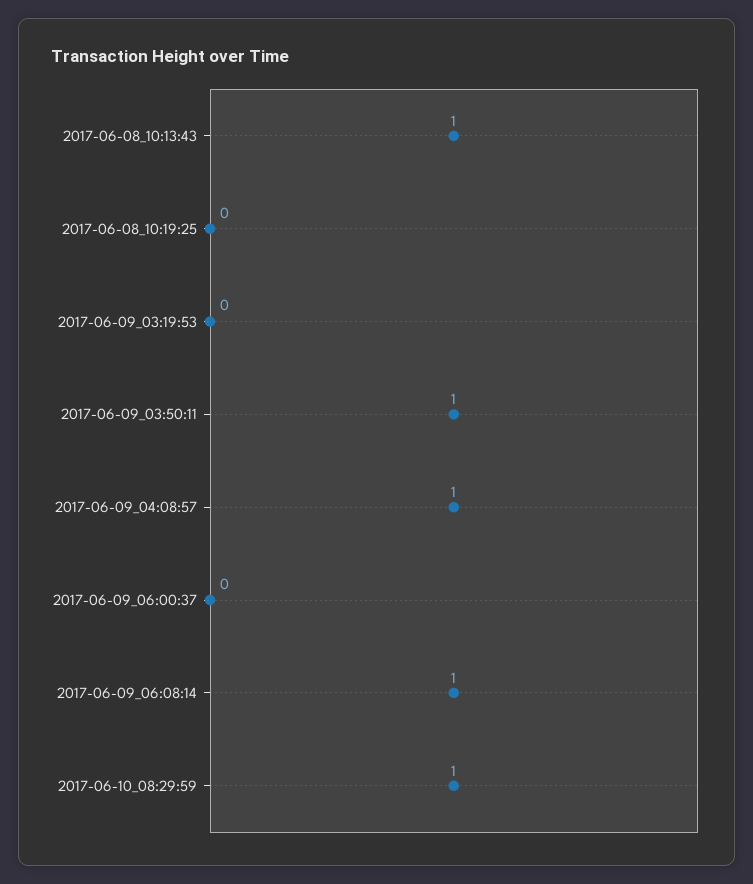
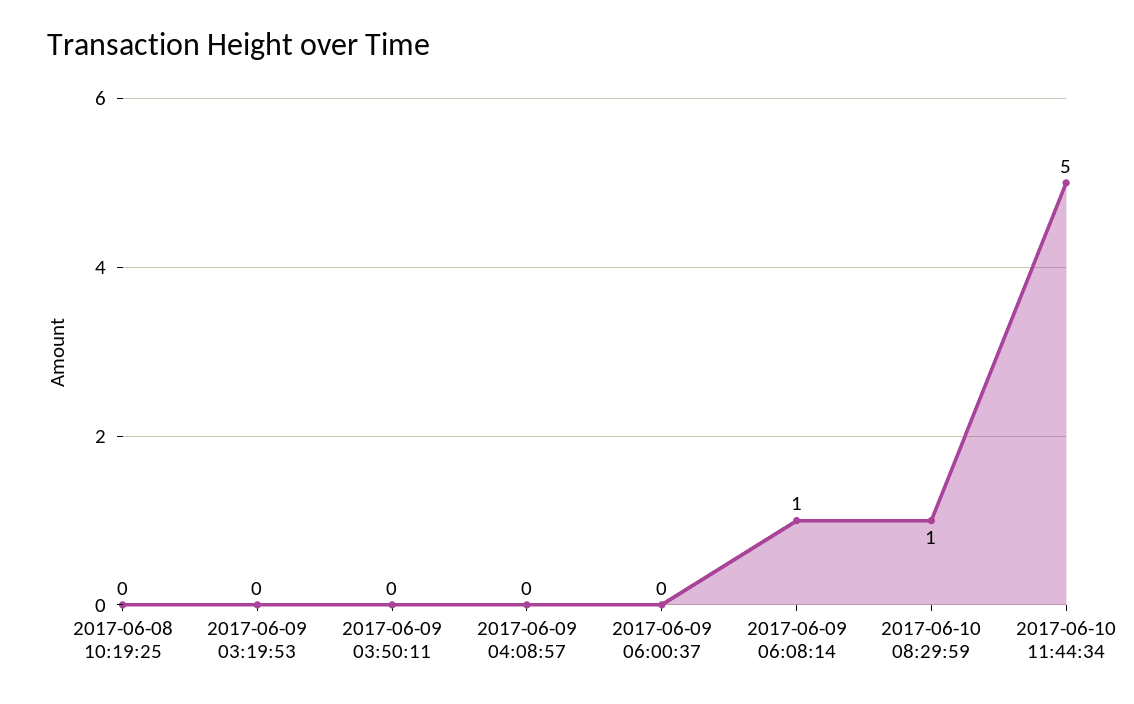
2017-06-08_10:13:43: 1 -> none
2017-06-09_03:50:11: 1 -> 0
2017-06-09_04:08:57: 1 -> 0
2017-06-10 11:44:34: none -> 5

